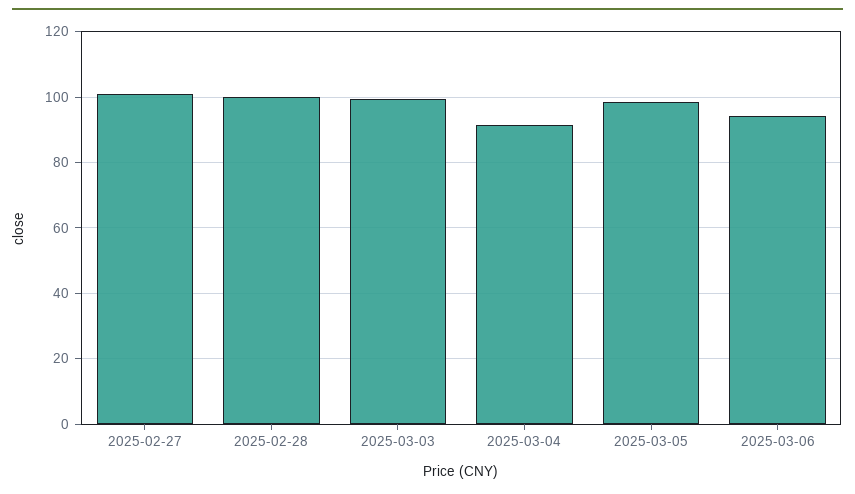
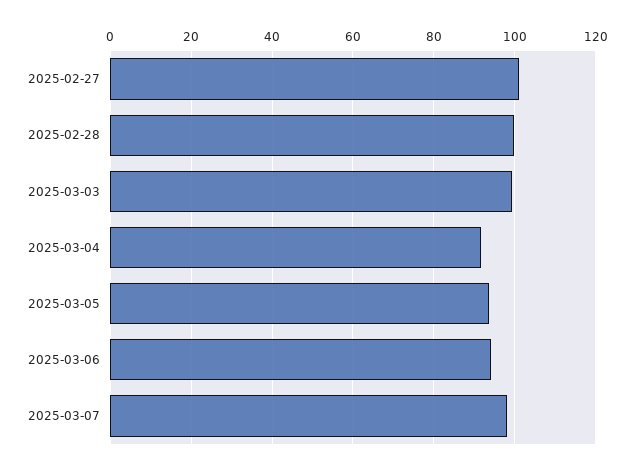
2025-03-05: 98 -> 94
2025-03-07: none -> 98

